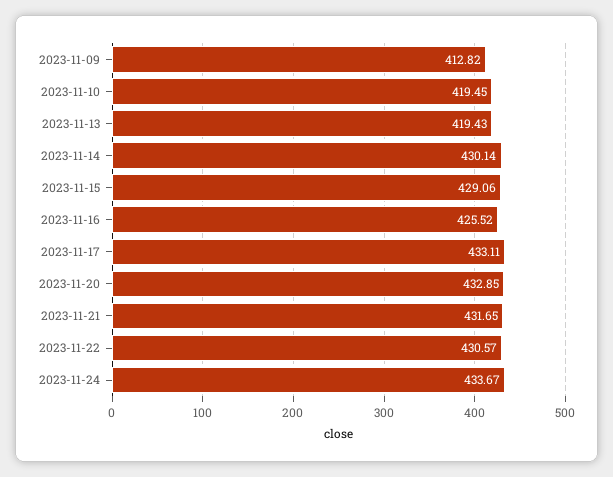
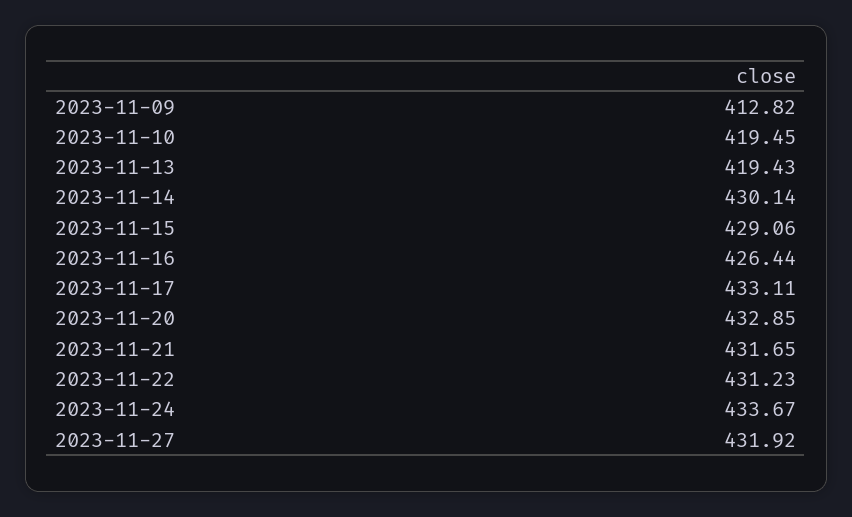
2023-11-16: 425.52 -> 426.44
2023-11-22: 430.57 -> 431.23
2023-11-27: none -> 431.92

